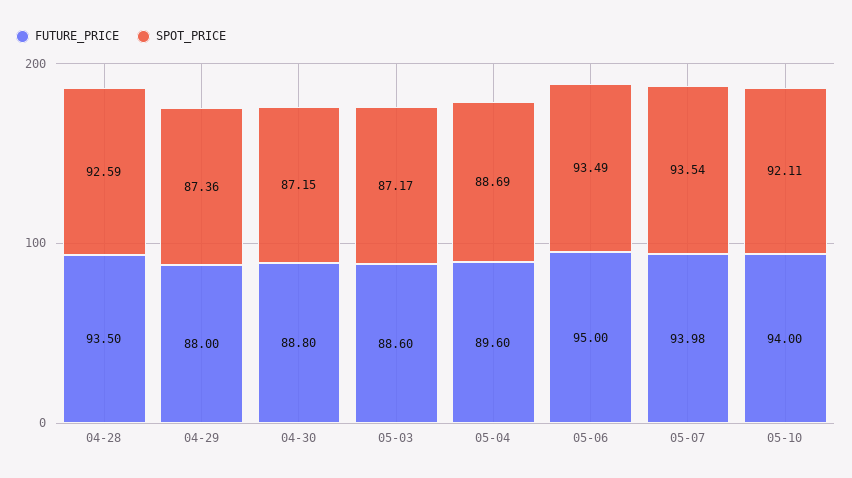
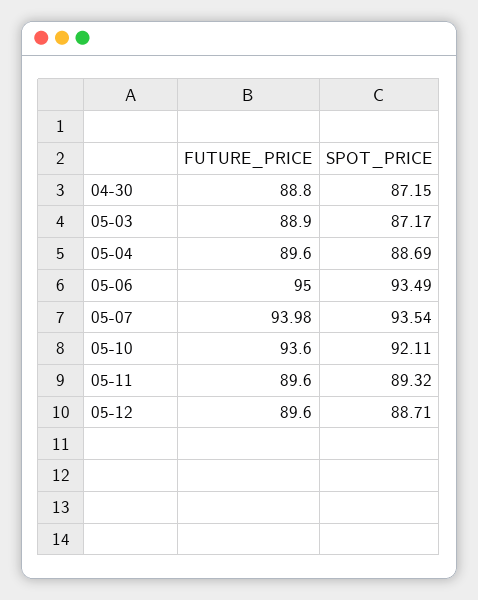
FUTURE_PRICE, 04-28: 93.5 -> none
SPOT_PRICE, 04-28: 92.59 -> none
FUTURE_PRICE, 04-29: 88 -> none
SPOT_PRICE, 04-29: 87.36 -> none
FUTURE_PRICE, 05-03: 88.6 -> 88.9
FUTURE_PRICE, 05-10: 94 -> 93.6
FUTURE_PRICE, 05-11: none -> 89.6
SPOT_PRICE, 05-11: none -> 89.32
FUTURE_PRICE, 05-12: none -> 89.6
SPOT_PRICE, 05-12: none -> 88.71

